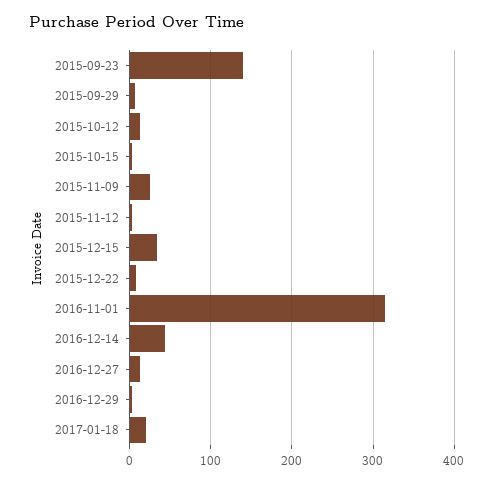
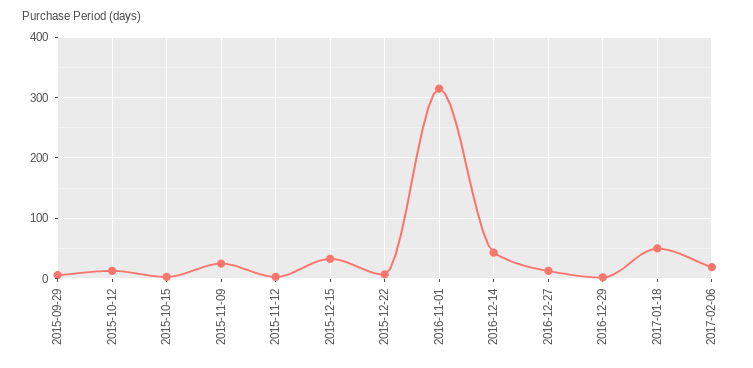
2015-09-23: 140 -> none
2017-01-18: 20 -> 50
2017-02-06: none -> 20

